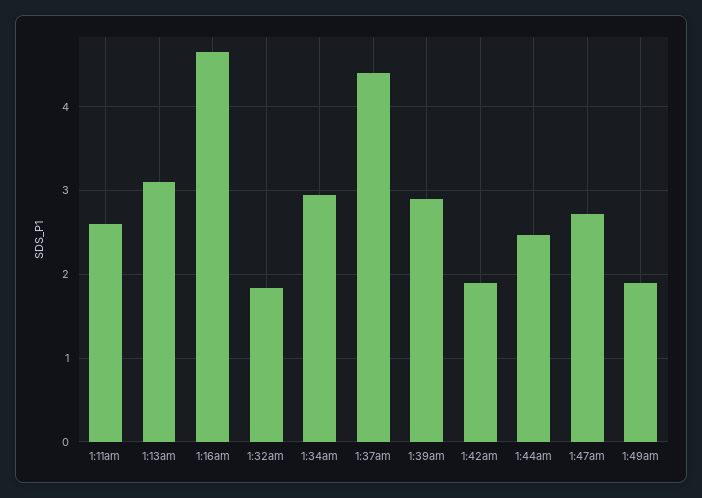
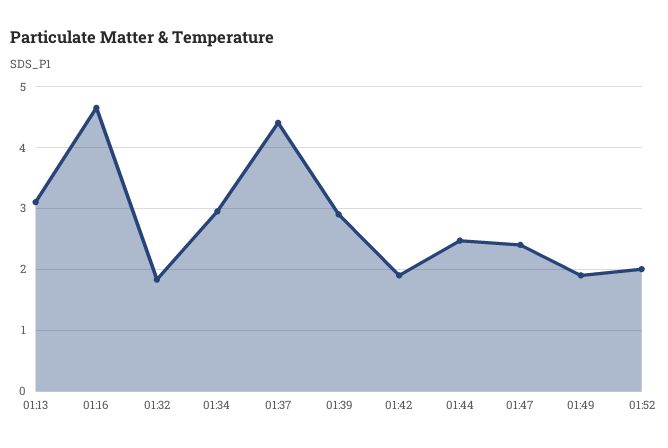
1:11am: 2.6 -> none
1:47am: 2.7 -> 2.4
01:52: none -> 2

